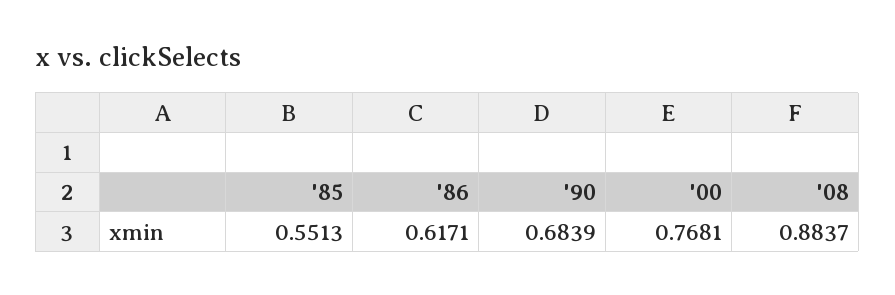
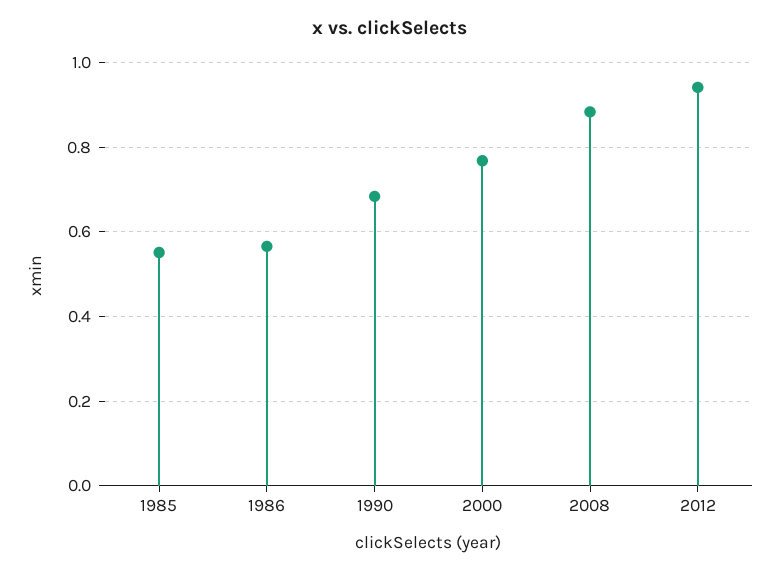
'86: 0.6171 -> 0.56
2012: none -> 0.94

